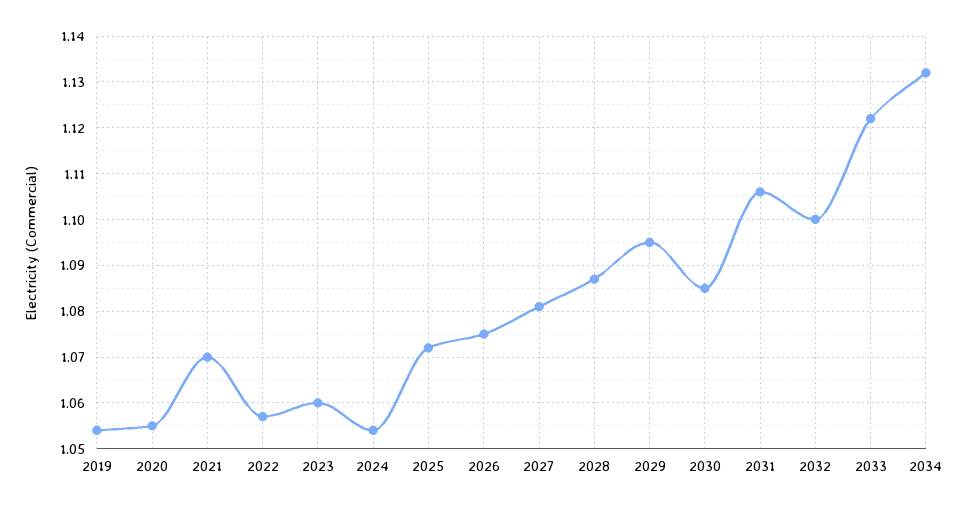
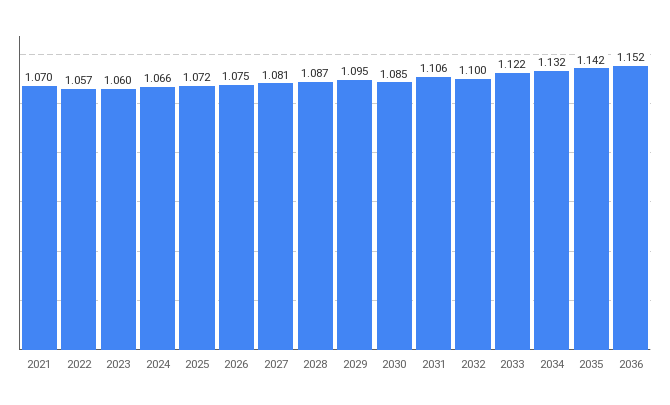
2019: 1.055 -> none
2020: 1.055 -> none
2024: 1.055 -> 1.066
2035: none -> 1.142
2036: none -> 1.152

